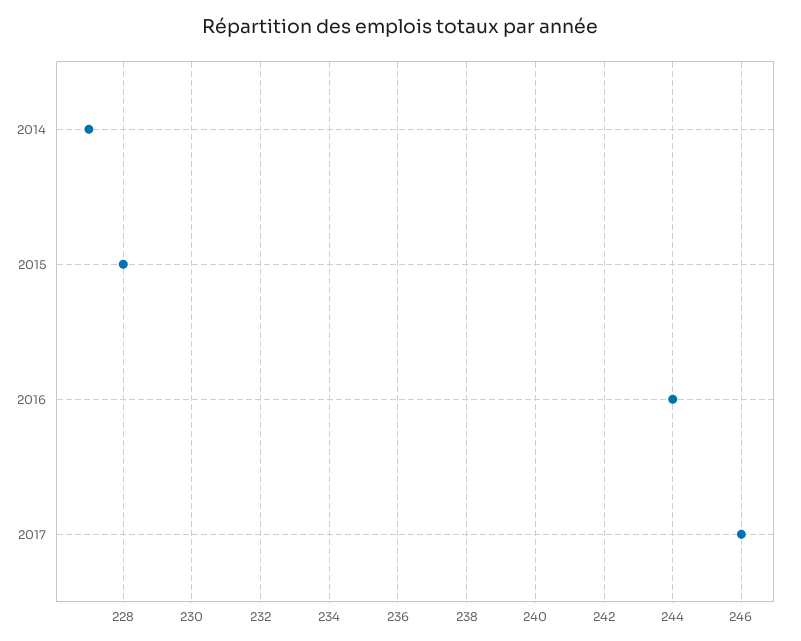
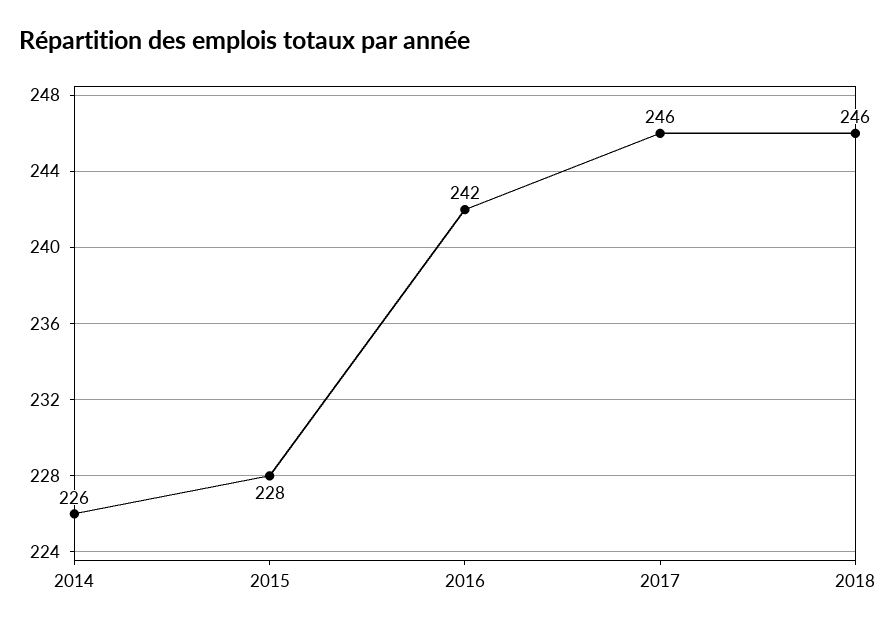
2014: 227 -> 226
2016: 244 -> 242
2018: none -> 246

